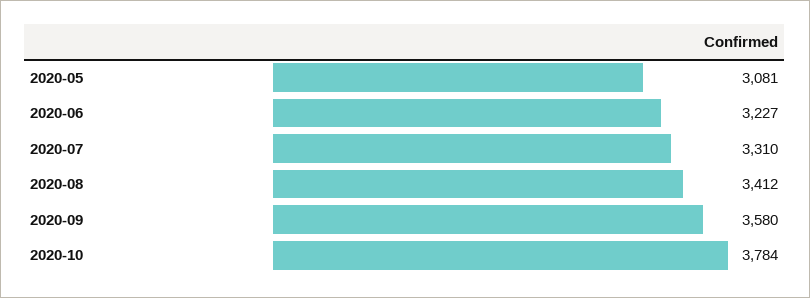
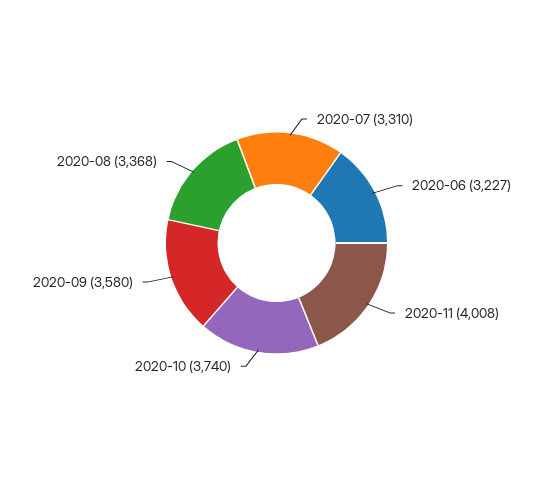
2020-05: 3081 -> none
2020-08: 3412 -> 3368
2020-10: 3784 -> 3740
2020-11: none -> 4008

